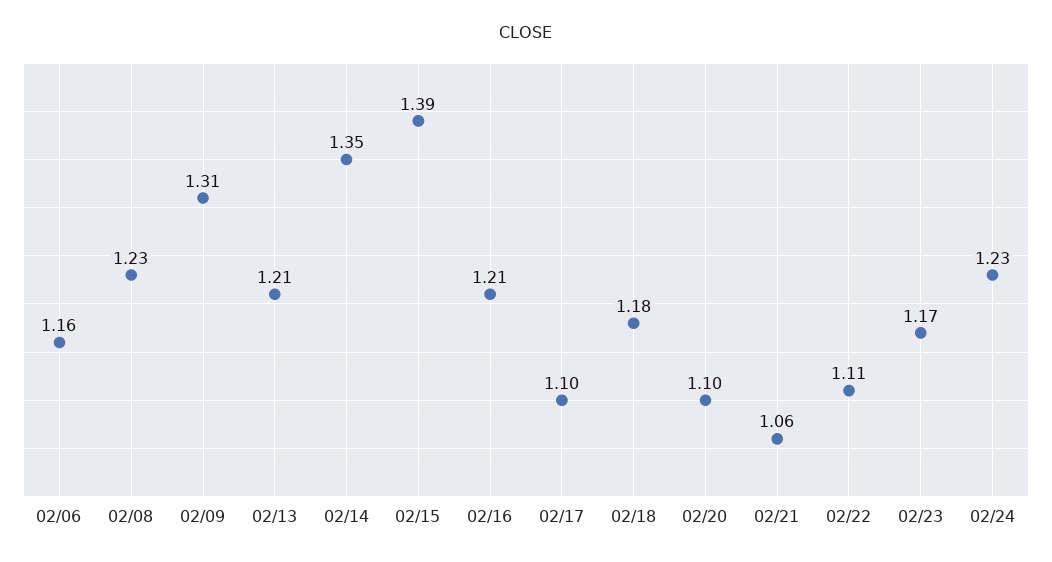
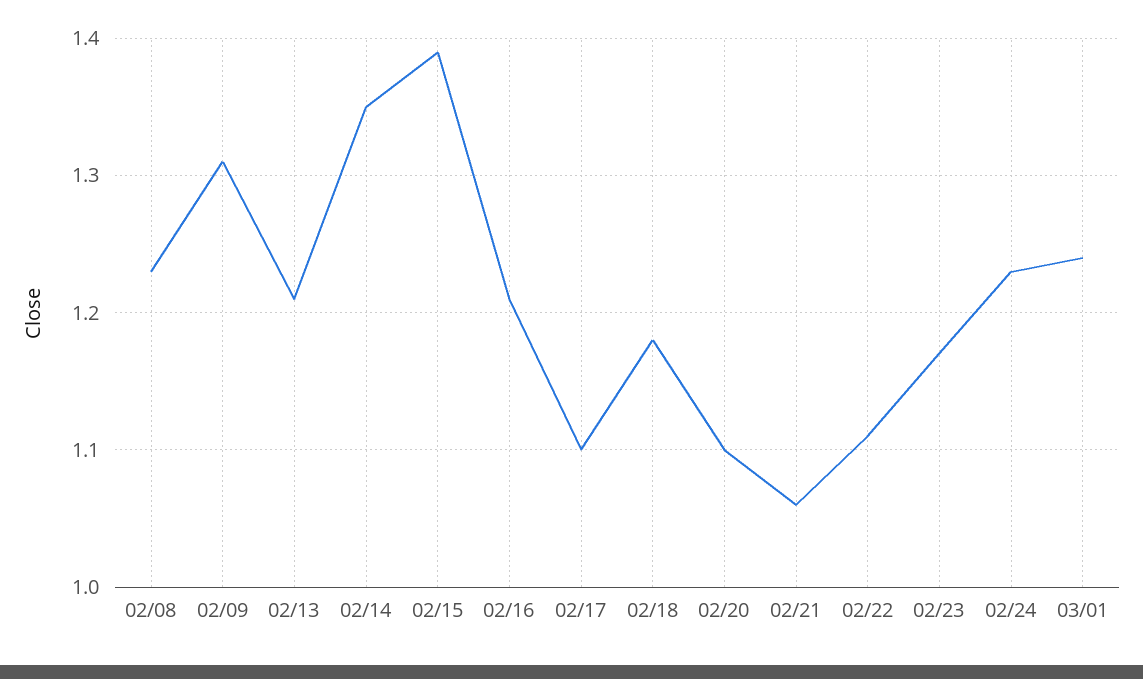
02/06: 1.16 -> none
03/01: none -> 1.24

